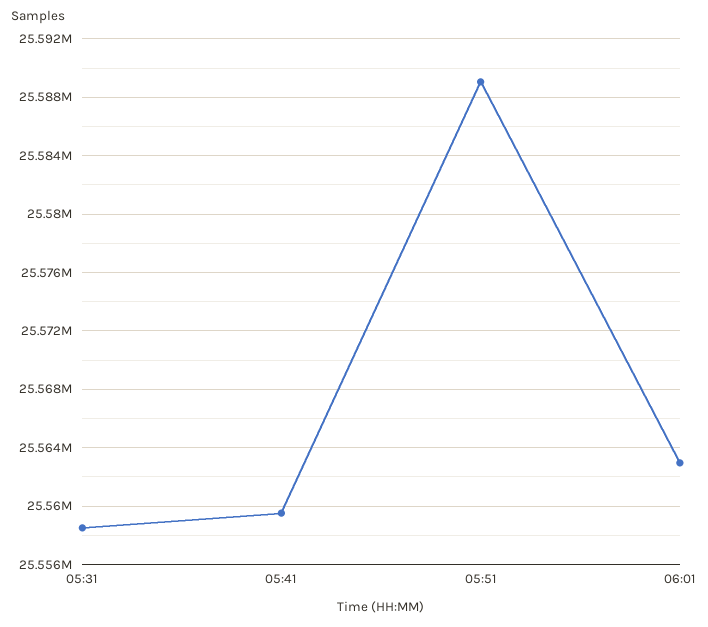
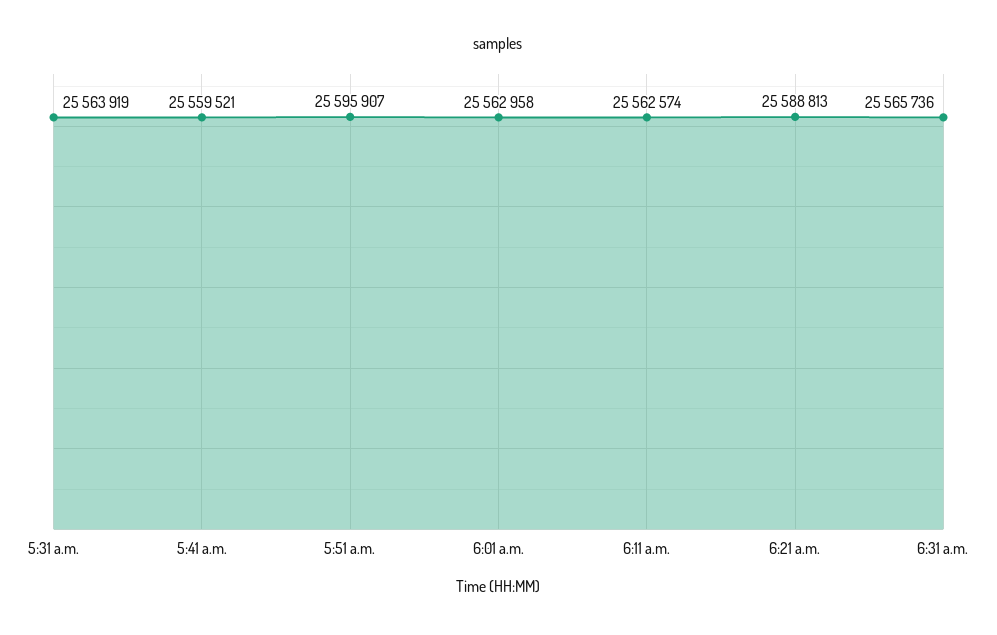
05:31: 25558500 -> 25563919
05:51: 25589000 -> 25595907
6:11 a.m.: none -> 25562574
6:21 a.m.: none -> 25588813
6:31 a.m.: none -> 25565736

